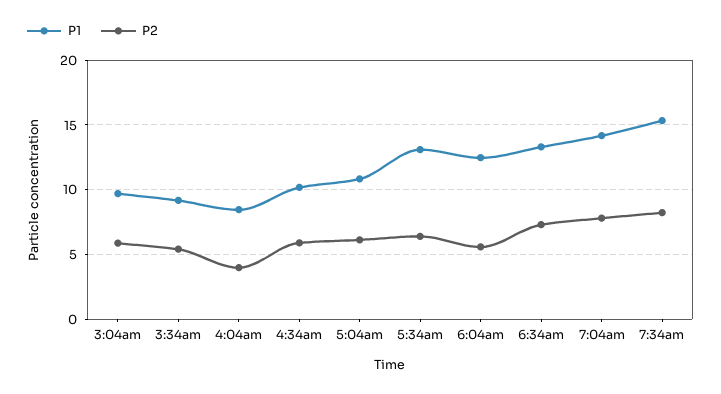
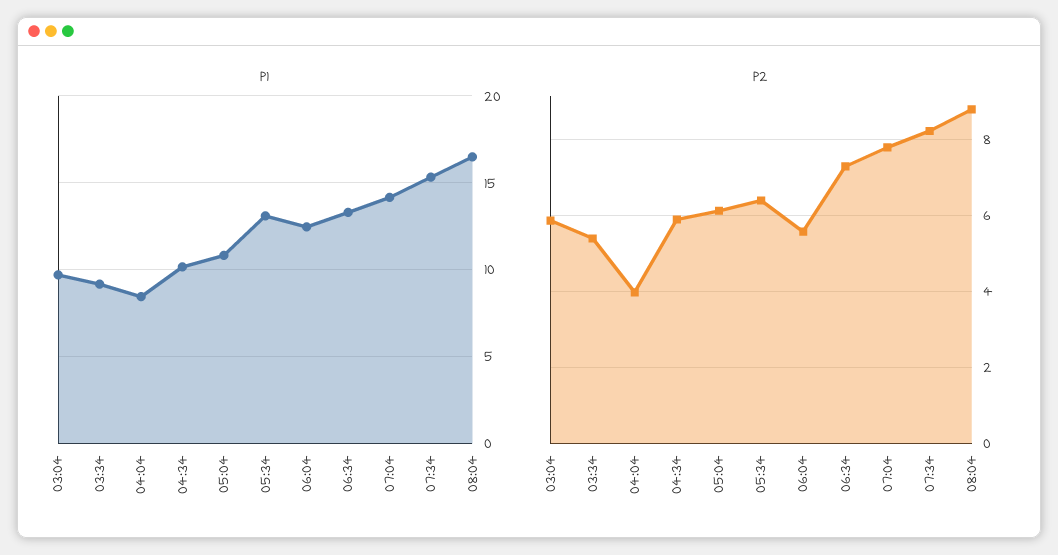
P1, 08:04: none -> 16.5
P2, 08:04: none -> 8.8

